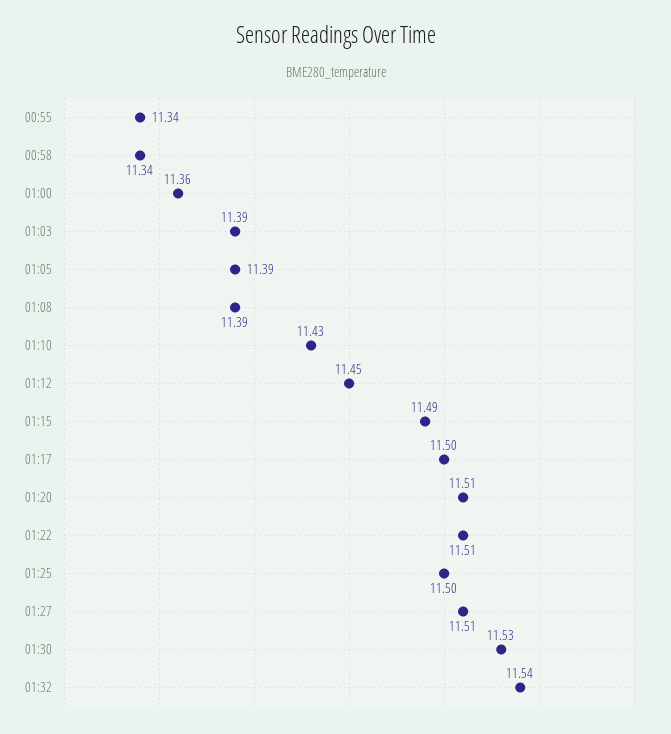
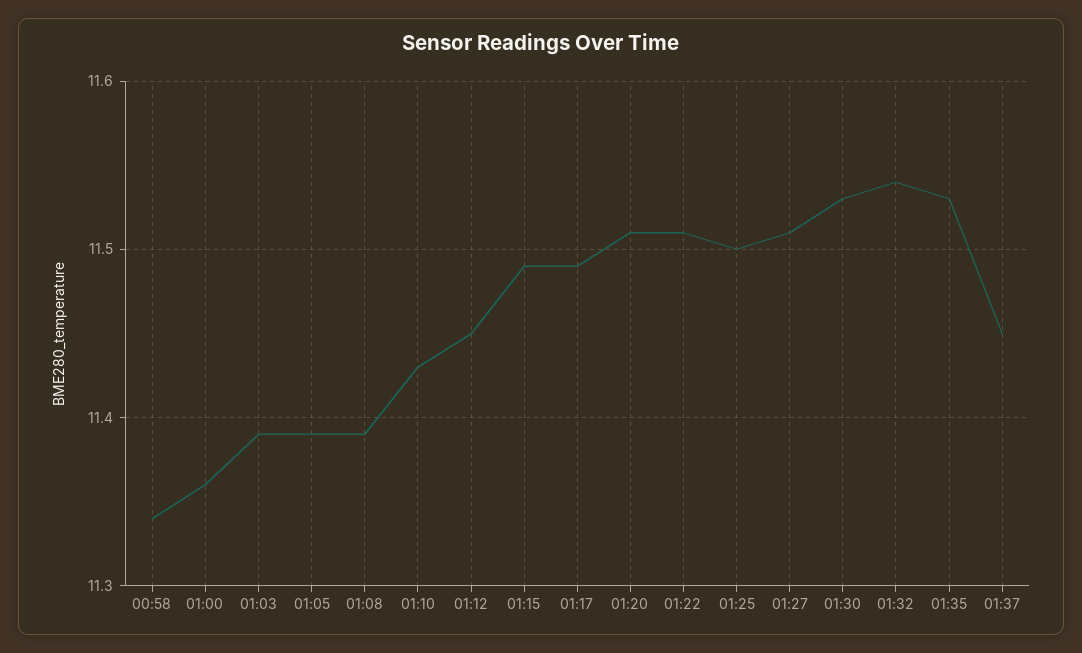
00:55: 11.34 -> none
01:17: 11.5 -> 11.49
01:35: none -> 11.53
01:37: none -> 11.45

